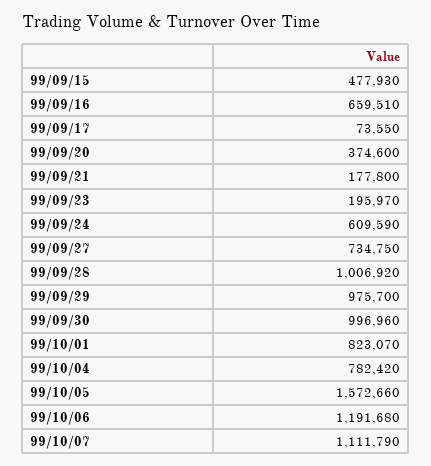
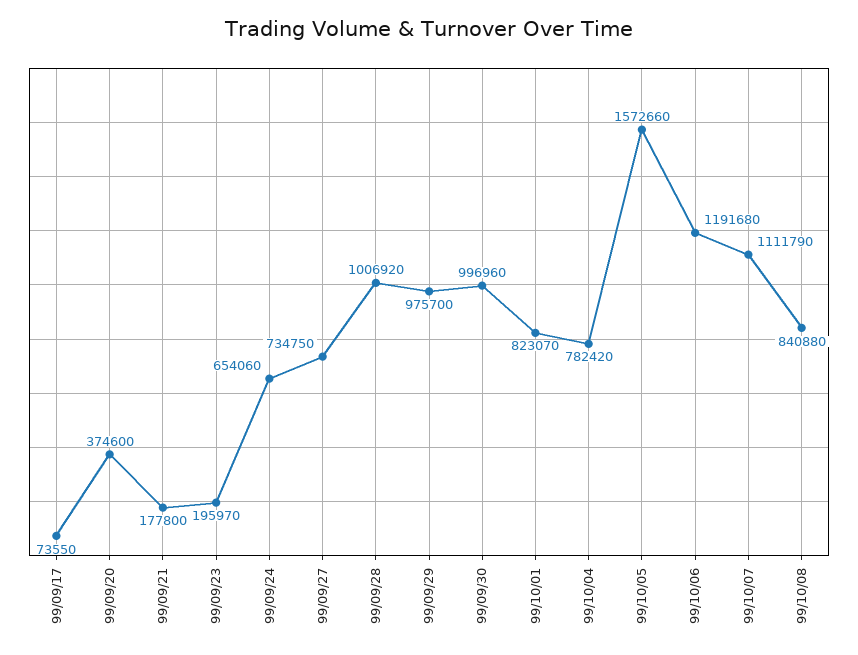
99/09/15: 477930 -> none
99/09/16: 659510 -> none
99/09/24: 609590 -> 654060
99/10/08: none -> 840880

